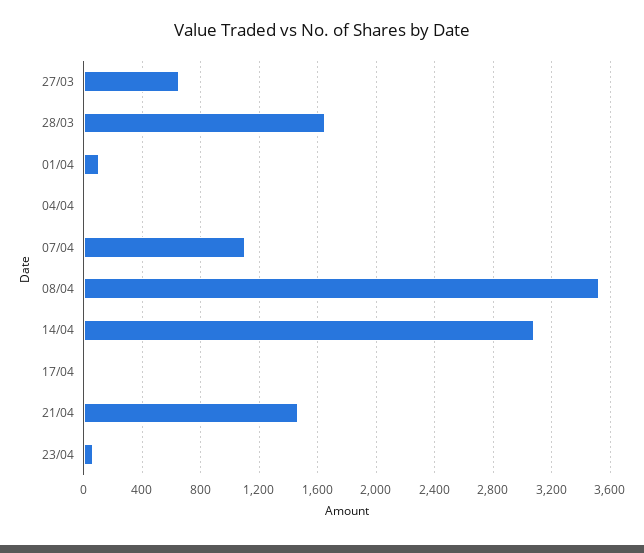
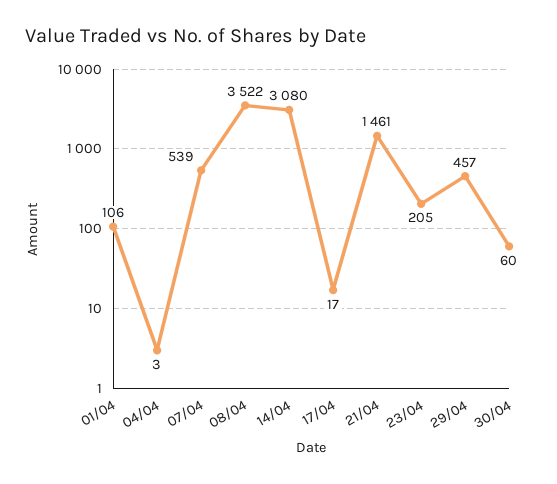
27/03: 650 -> none
28/03: 1650 -> none
07/04: 1100 -> 539
23/04: 50 -> 205
29/04: none -> 457
30/04: none -> 60

